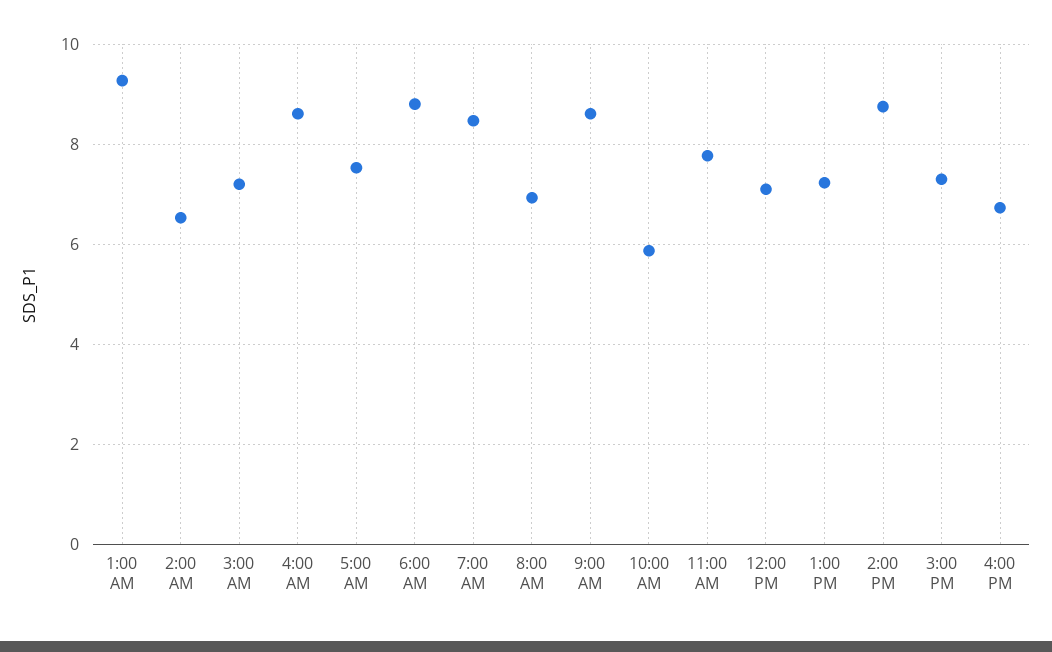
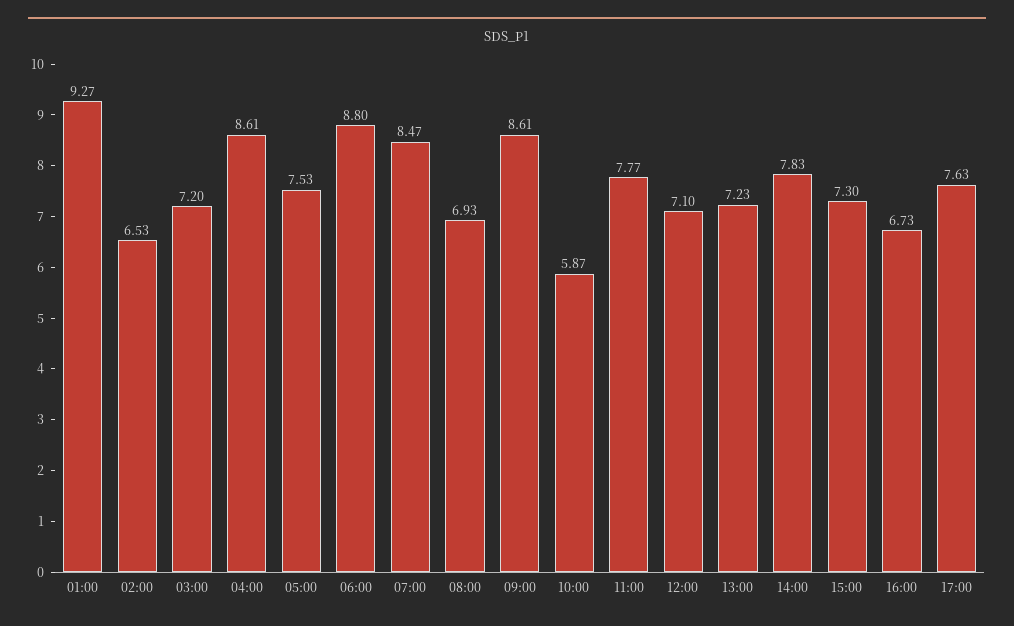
2:00 PM: 8.8 -> 7.83
17:00: none -> 7.63

